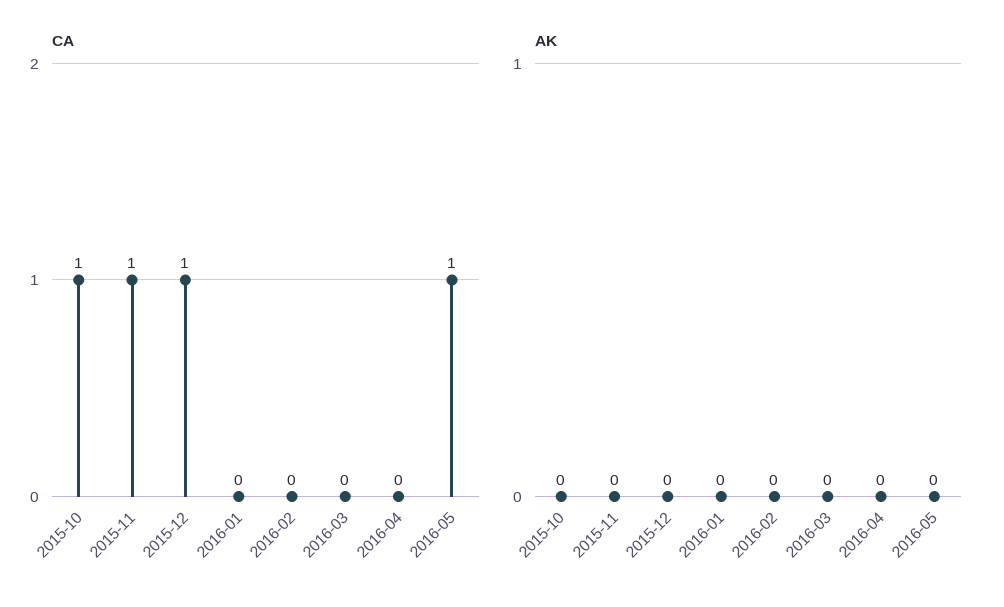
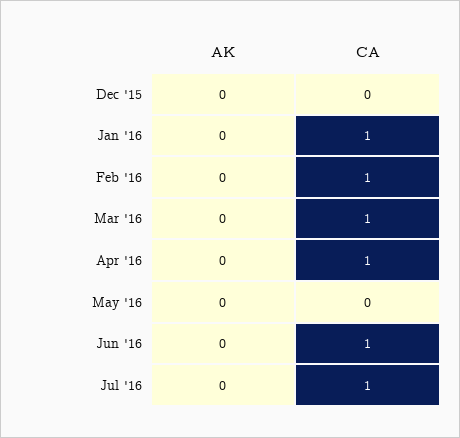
CA, 2015-10: 1 -> none
CA, 2015-11: 1 -> none
CA, 2015-12: 1 -> 0
CA, 2016-01: 0 -> 1
CA, 2016-02: 0 -> 1
CA, 2016-03: 0 -> 1
CA, 2016-04: 0 -> 1
CA, 2016-05: 1 -> 0
AK, 2015-10: 0 -> none
AK, 2015-11: 0 -> none
AK, Jun '16: none -> 0
CA, Jun '16: none -> 1
AK, Jul '16: none -> 0
CA, Jul '16: none -> 1

